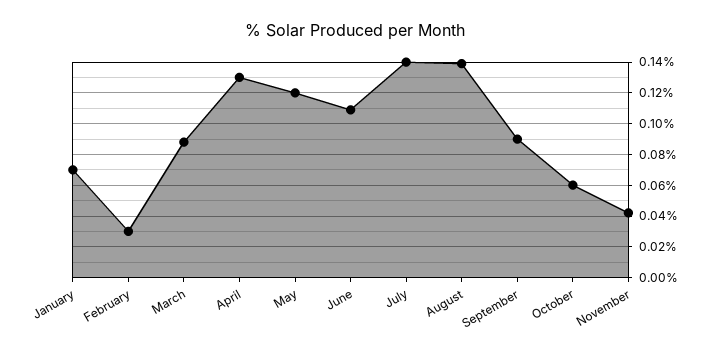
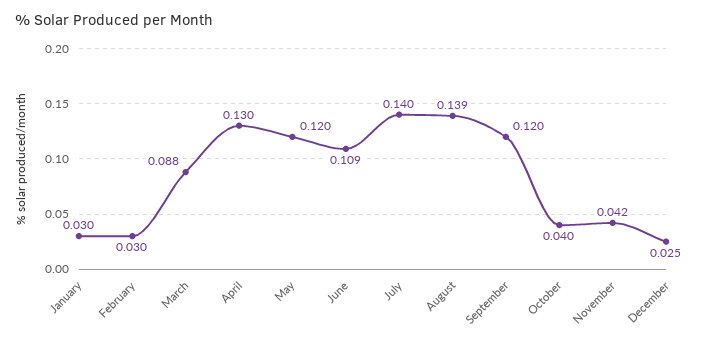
January: 0.07 -> 0.03
September: 0.09 -> 0.12
October: 0.06 -> 0.04
December: none -> 0.025

